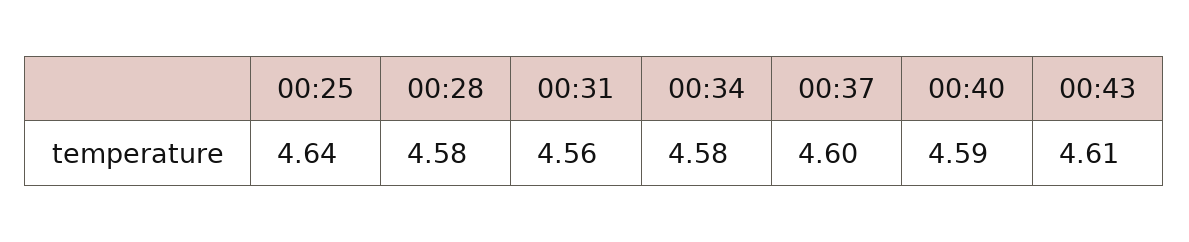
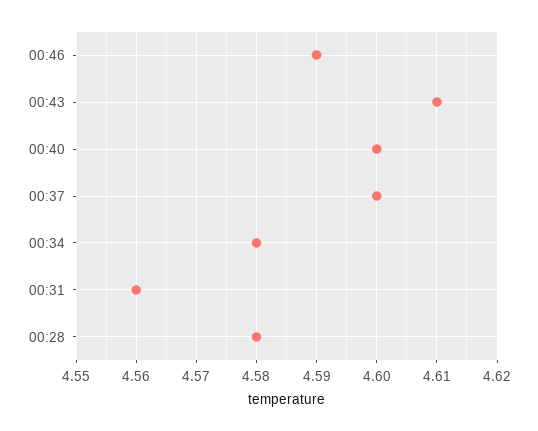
00:25: 4.64 -> none
00:40: 4.59 -> 4.6
00:46: none -> 4.59

